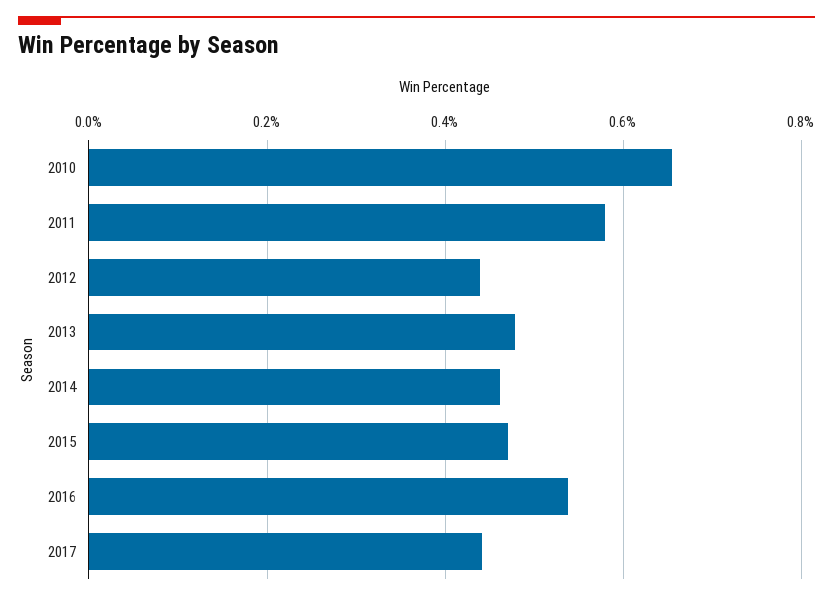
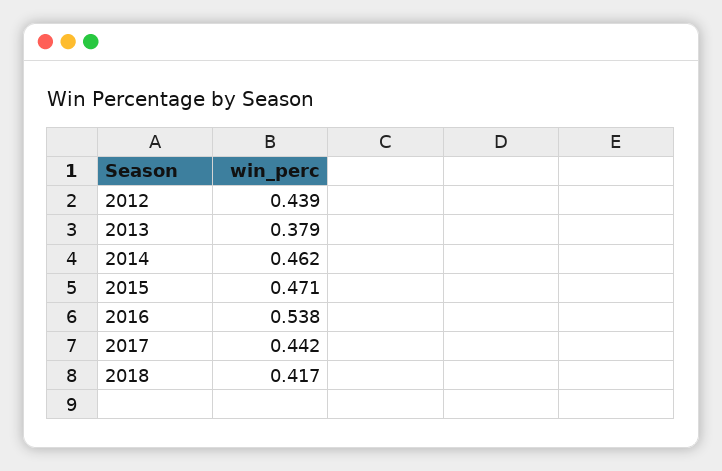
2010: 0.66 -> none
2011: 0.58 -> none
2013: 0.48 -> 0.379
2018: none -> 0.417

